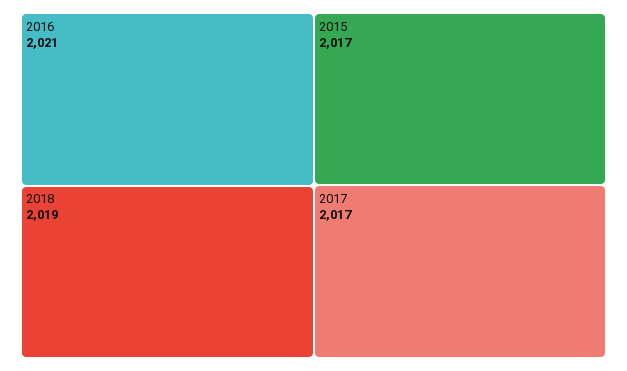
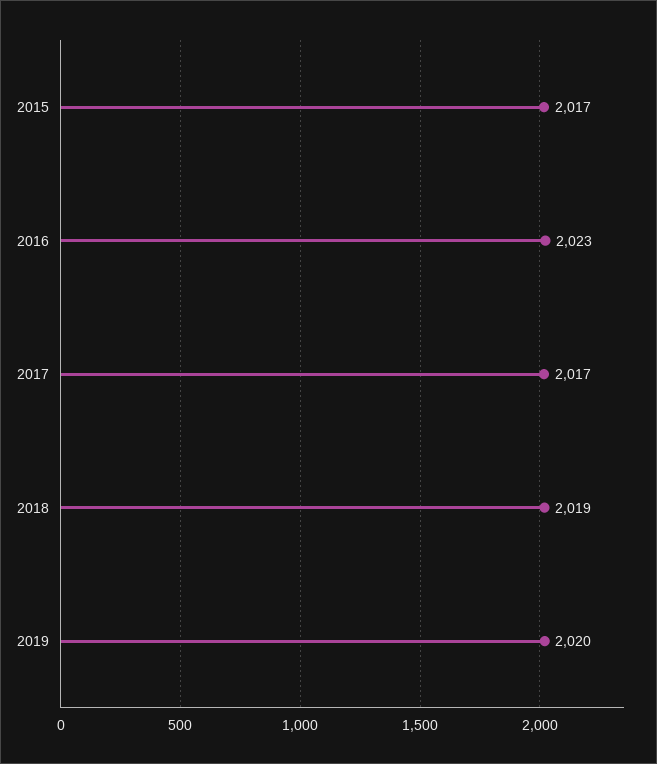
2016: 2021 -> 2023
2019: none -> 2020

